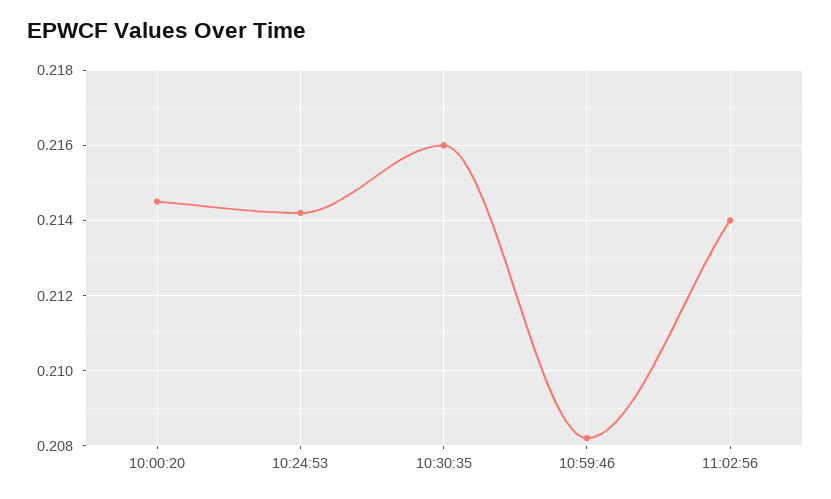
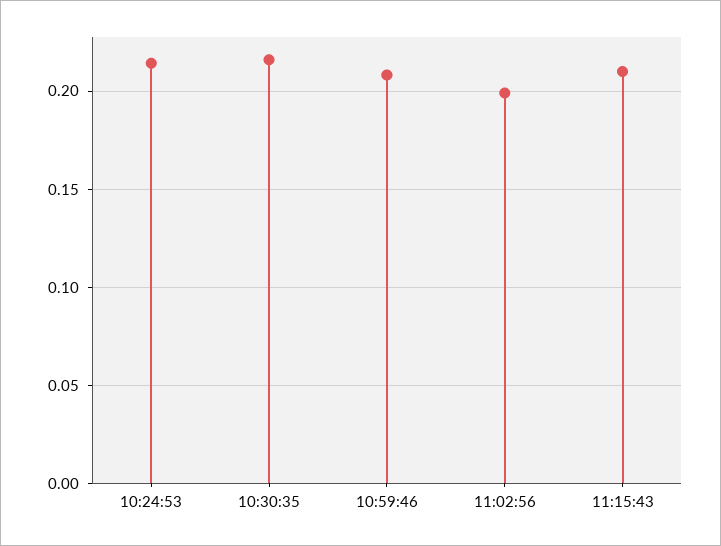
10:00:20: 0.2145 -> none
11:02:56: 0.214 -> 0.2
11:15:43: none -> 0.21

